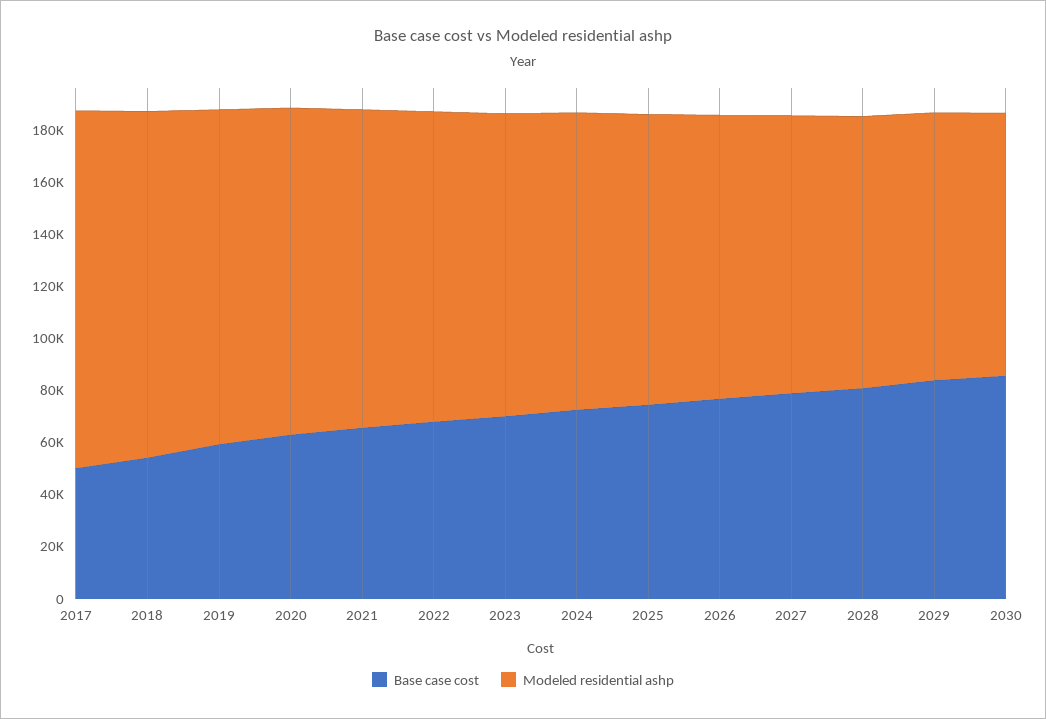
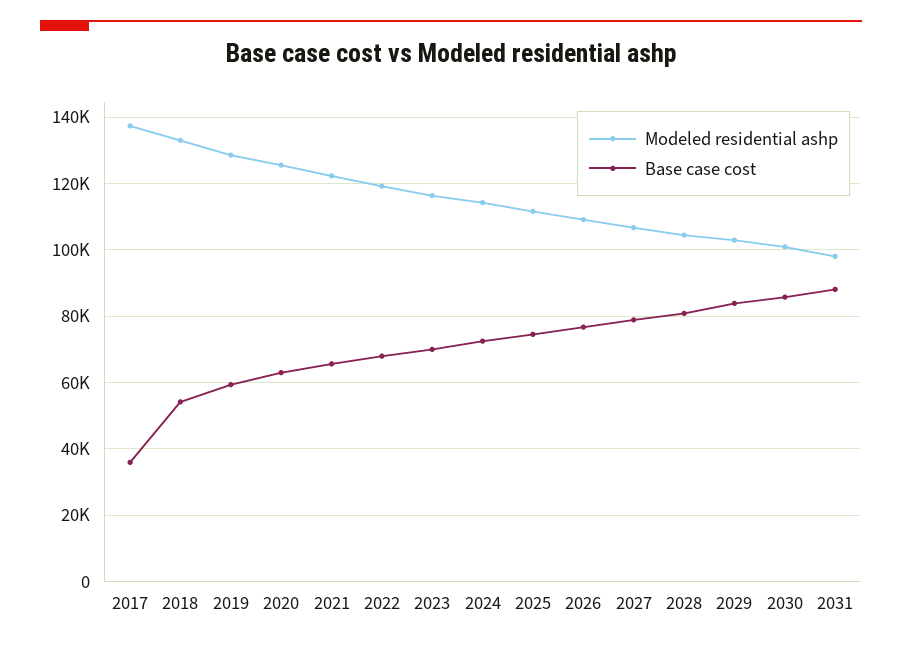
Base case cost, 2017: 50000 -> 36000
Modeled residential ashp, 2031: none -> 98000
Base case cost, 2031: none -> 88000

